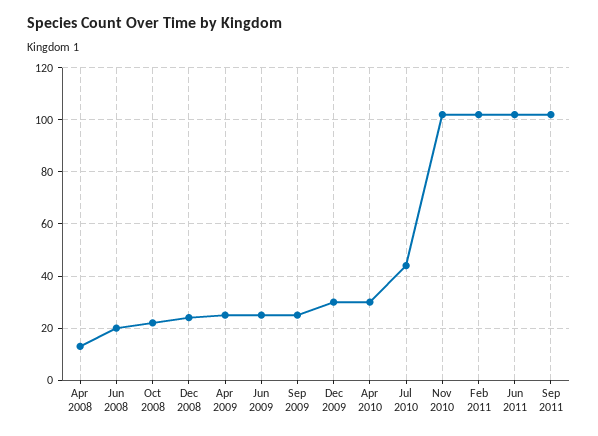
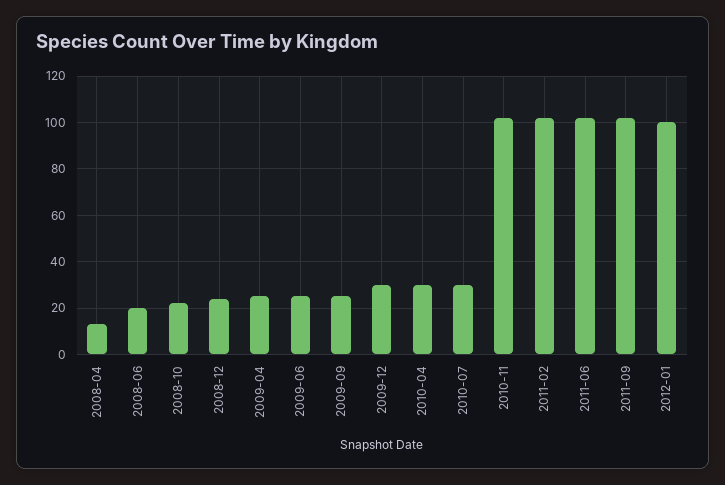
Jul 2010: 45 -> 30
2012-01: none -> 100

